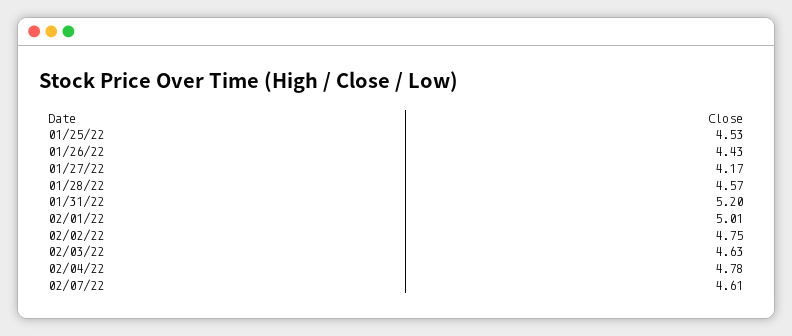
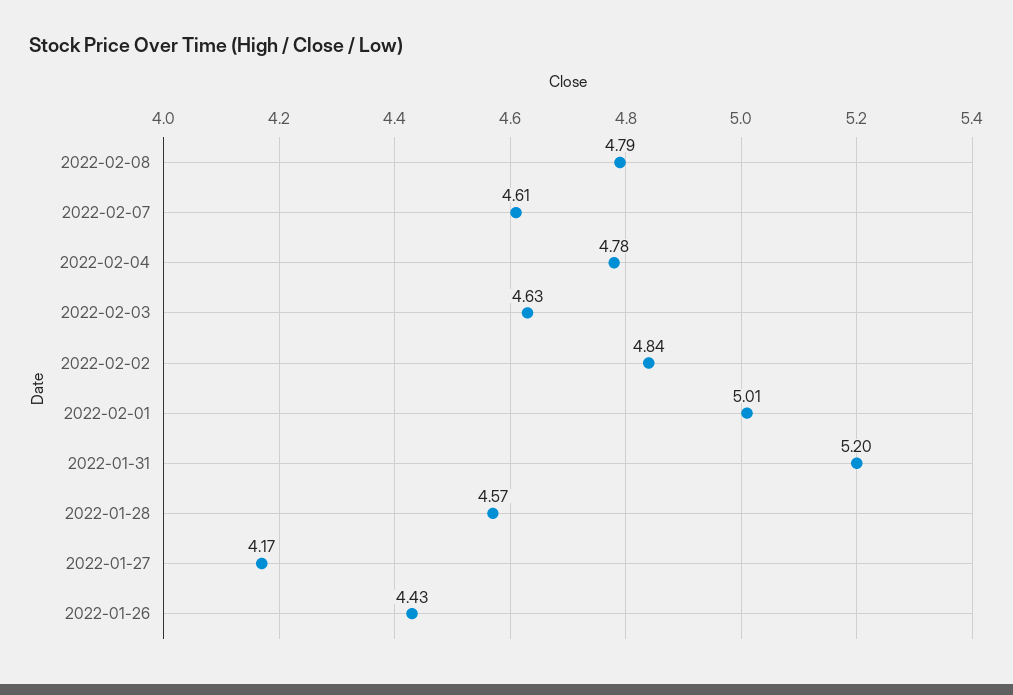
01/25/22: 4.53 -> none
02/02/22: 4.75 -> 4.84
2022-02-08: none -> 4.79

